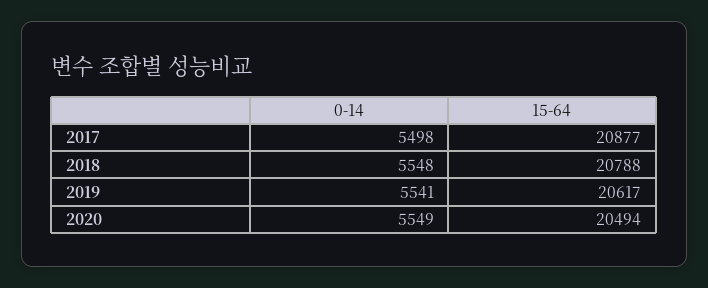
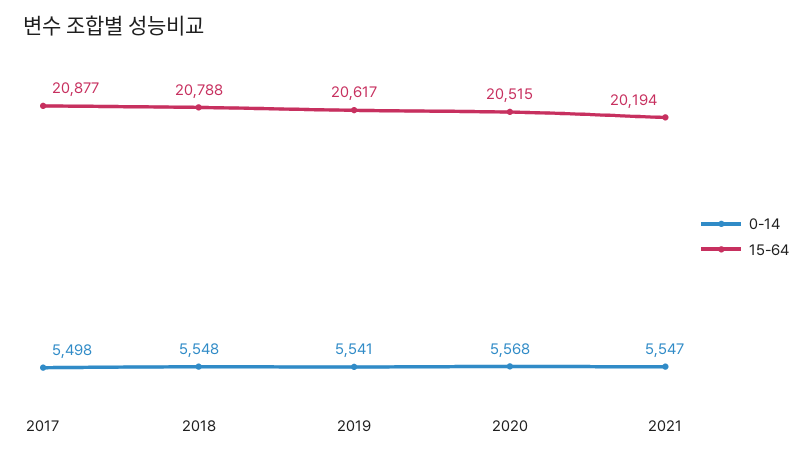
0-14, 2020: 5549 -> 5568
15-64, 2020: 20494 -> 20515
0-14, 2021: none -> 5547
15-64, 2021: none -> 20194

